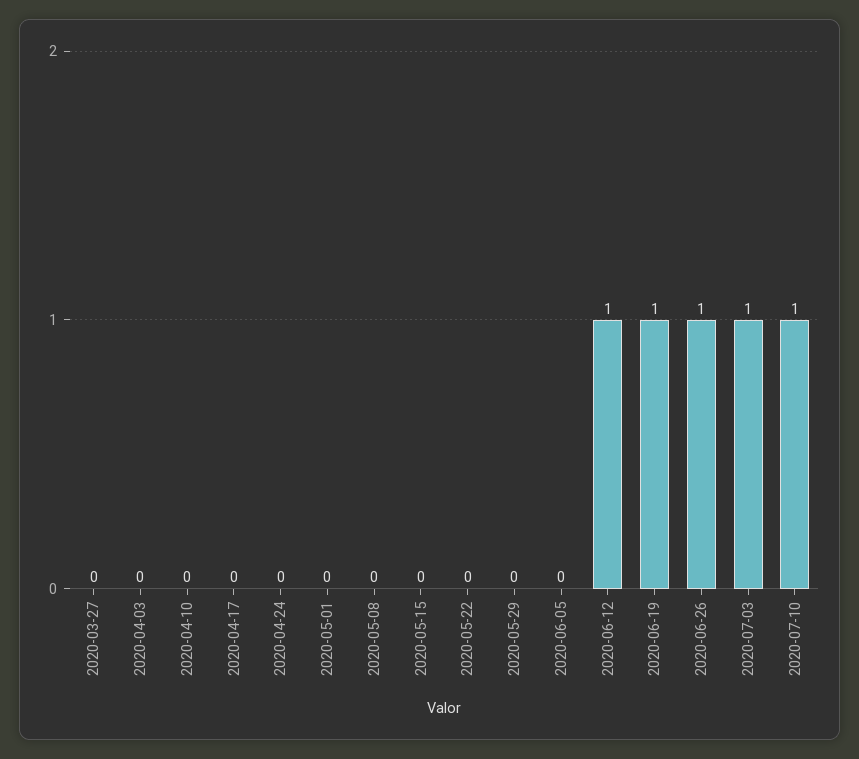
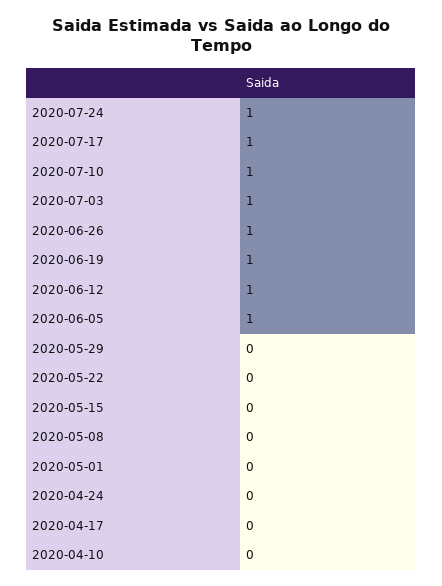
2020-03-27: 0 -> none
2020-04-03: 0 -> none
2020-06-05: 0 -> 1
2020-07-24: none -> 1
2020-07-17: none -> 1

